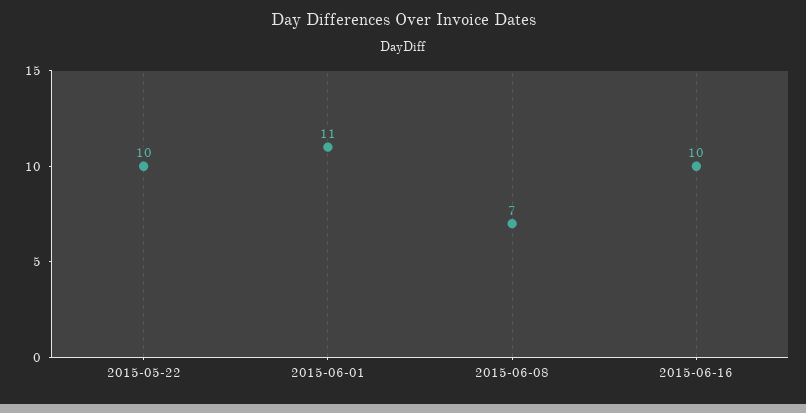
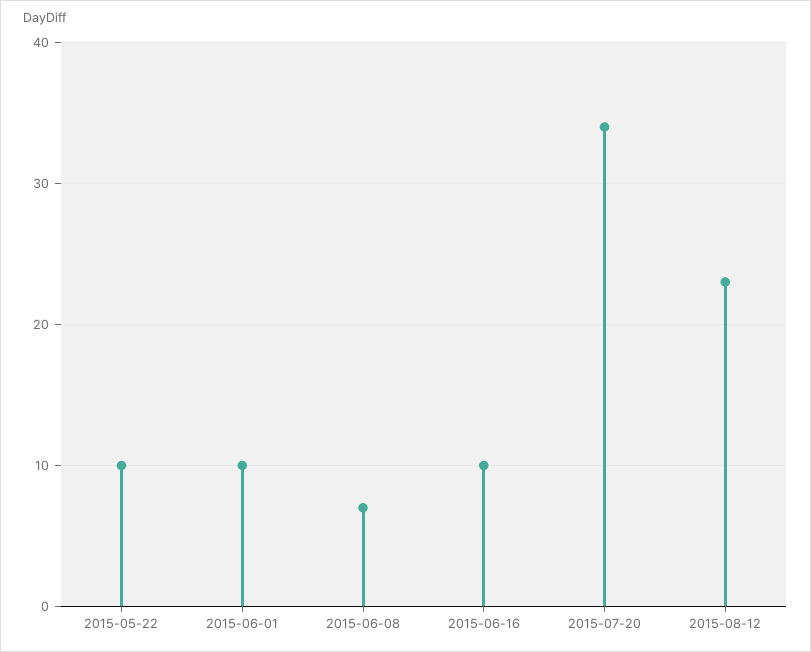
2015-06-01: 11 -> 10
2015-07-20: none -> 34
2015-08-12: none -> 23

